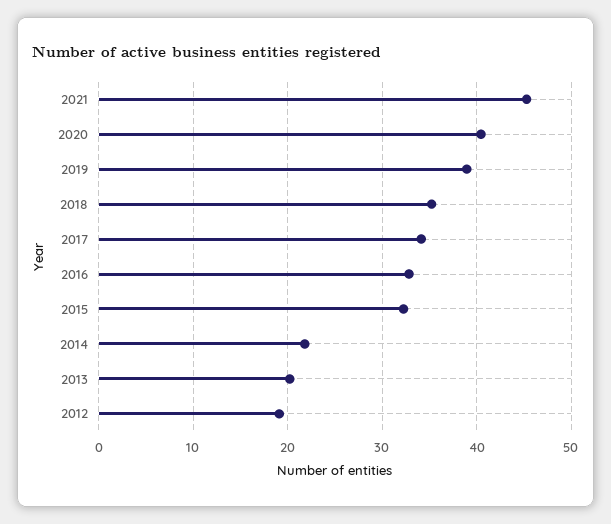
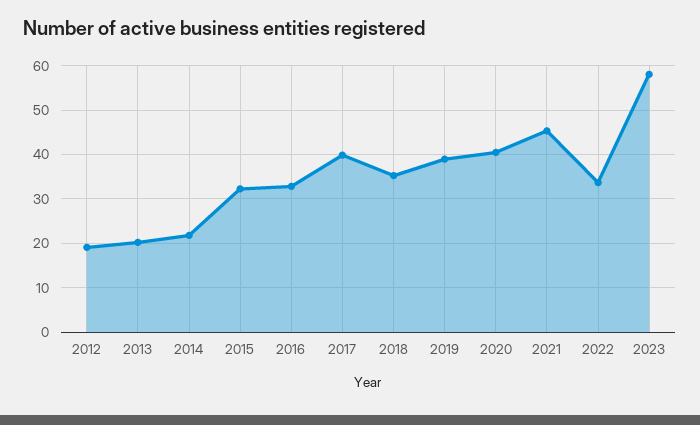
2017: 34 -> 40
2022: none -> 34
2023: none -> 58

